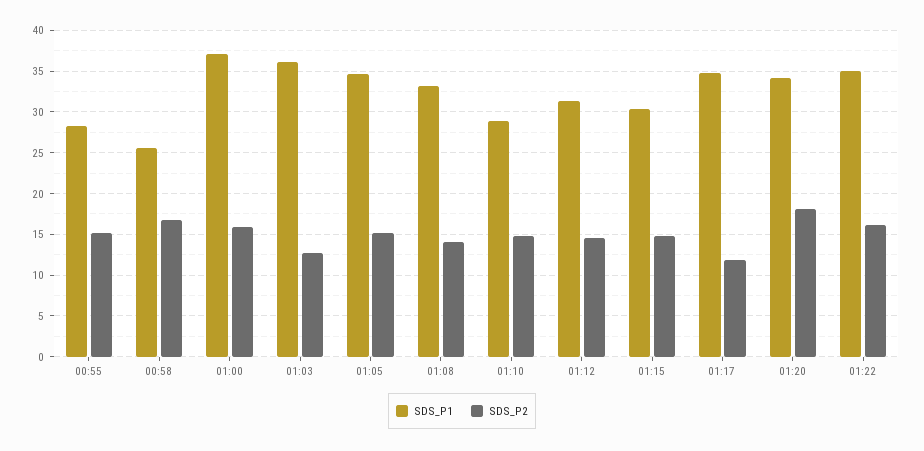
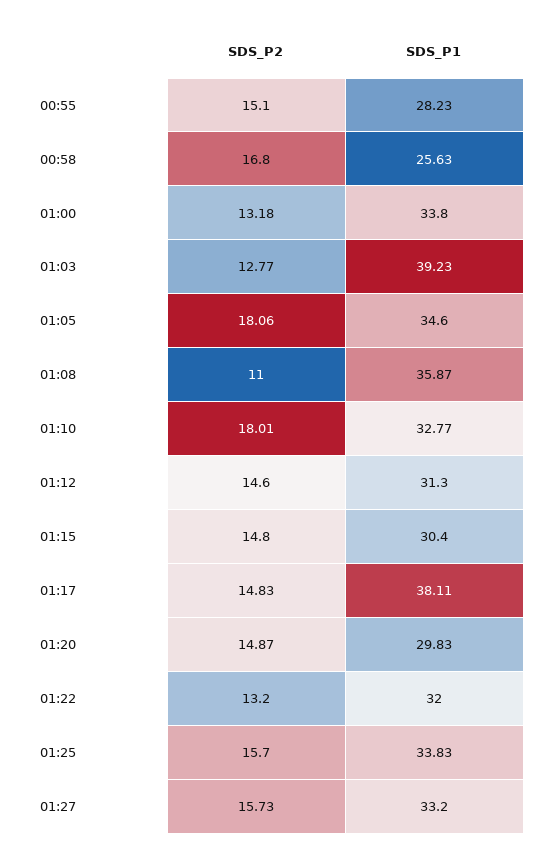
SDS_P1, 01:00: 37 -> 33.8
SDS_P2, 01:00: 16 -> 13.18
SDS_P1, 01:03: 36 -> 39.23
SDS_P2, 01:05: 15 -> 18.06
SDS_P1, 01:08: 33 -> 35.87
SDS_P2, 01:08: 14 -> 11
SDS_P1, 01:10: 29 -> 32.77
SDS_P2, 01:10: 15 -> 18.01
SDS_P1, 01:17: 35 -> 38.11
SDS_P2, 01:17: 12 -> 14.83
SDS_P1, 01:20: 34 -> 29.83
SDS_P2, 01:20: 18 -> 14.87
SDS_P1, 01:22: 35 -> 32
SDS_P2, 01:22: 16 -> 13.2
SDS_P2, 01:25: none -> 15.7
SDS_P1, 01:25: none -> 33.83
SDS_P2, 01:27: none -> 15.73
SDS_P1, 01:27: none -> 33.2

